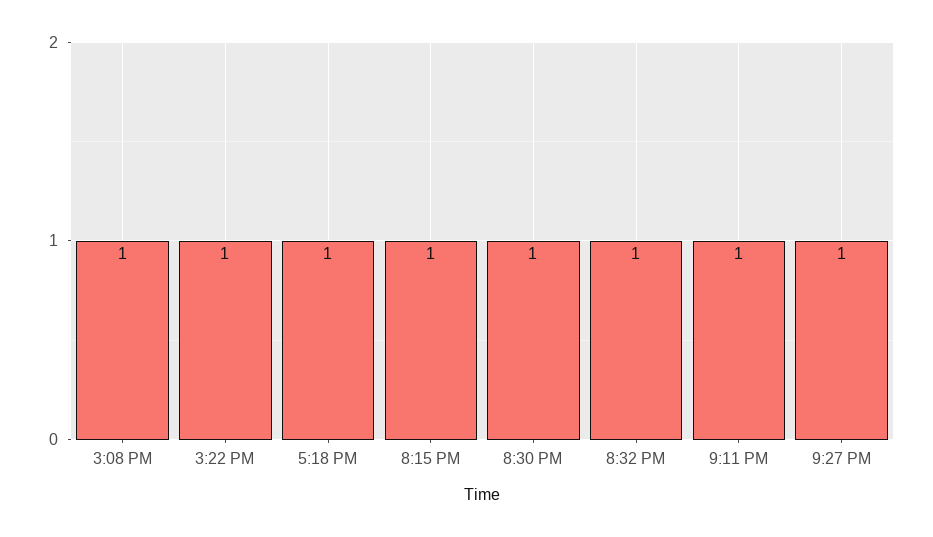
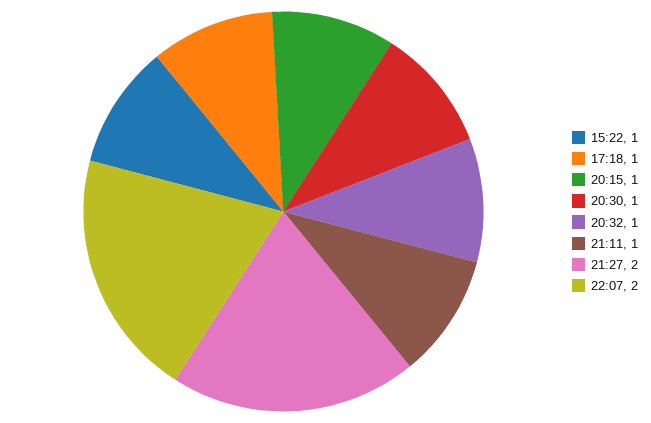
3:08 PM: 1 -> none
9:27 PM: 1 -> 2
22:07: none -> 2

